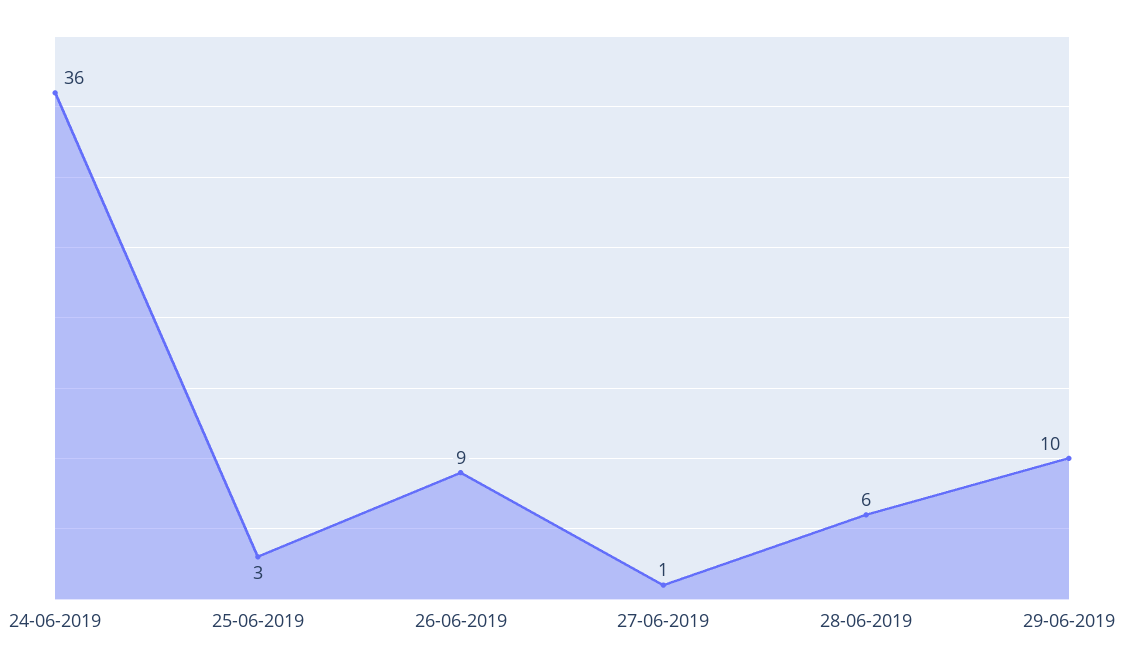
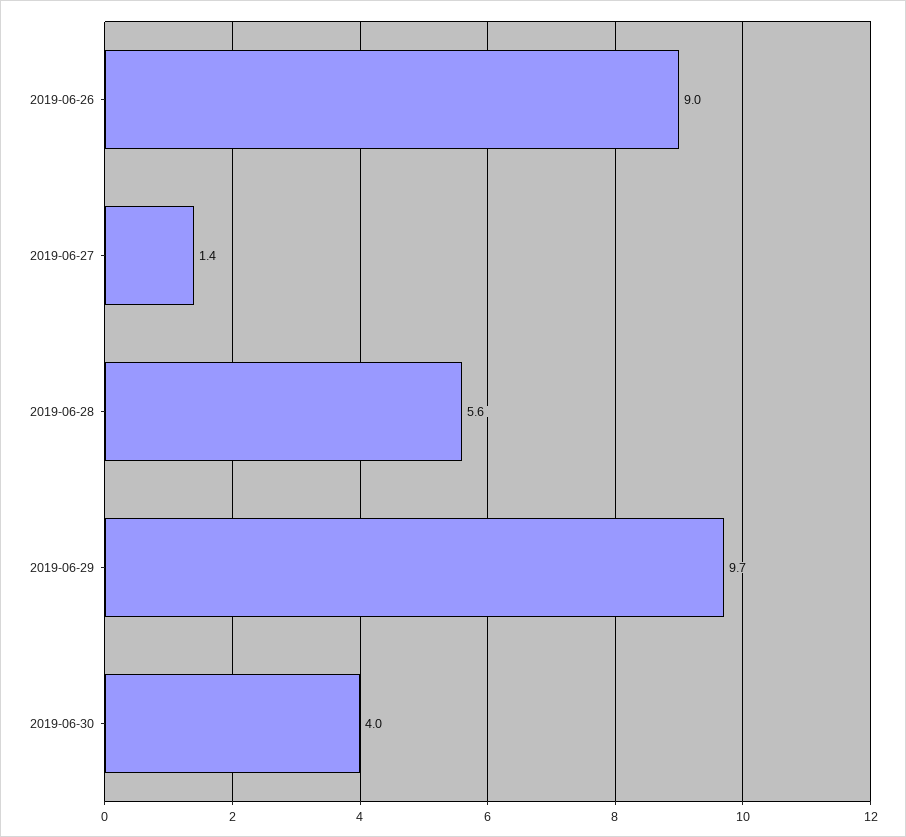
24-06-2019: 36 -> none
25-06-2019: 3 -> none
2019-06-30: none -> 4

